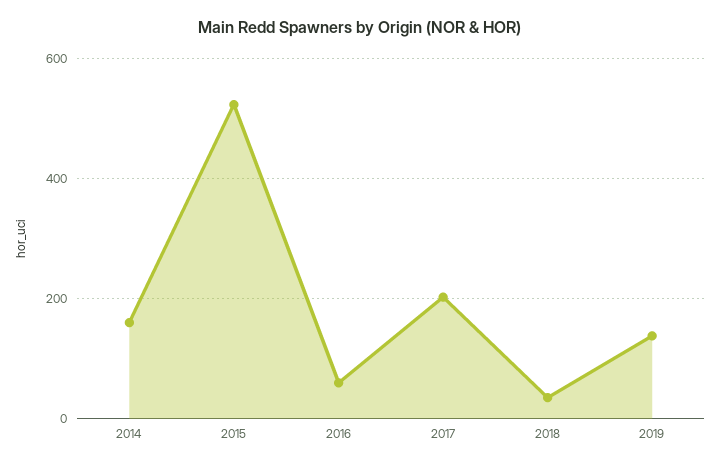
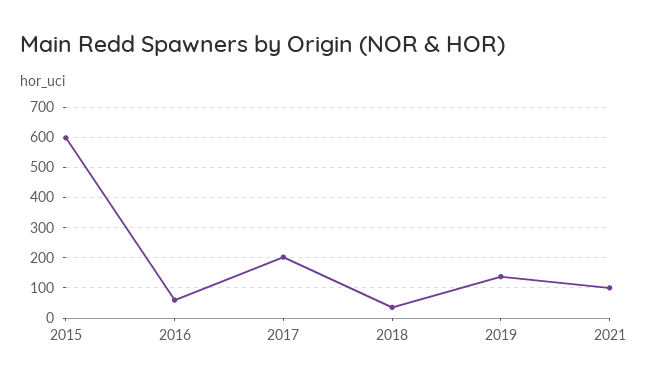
2014: 160 -> none
2015: 520 -> 600
2021: none -> 100

